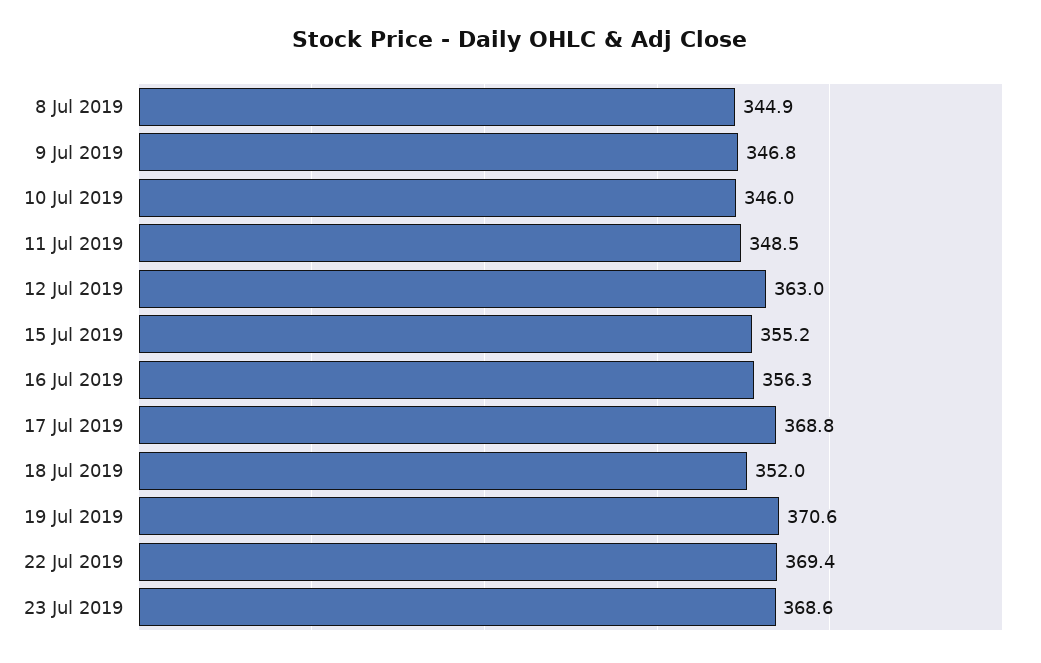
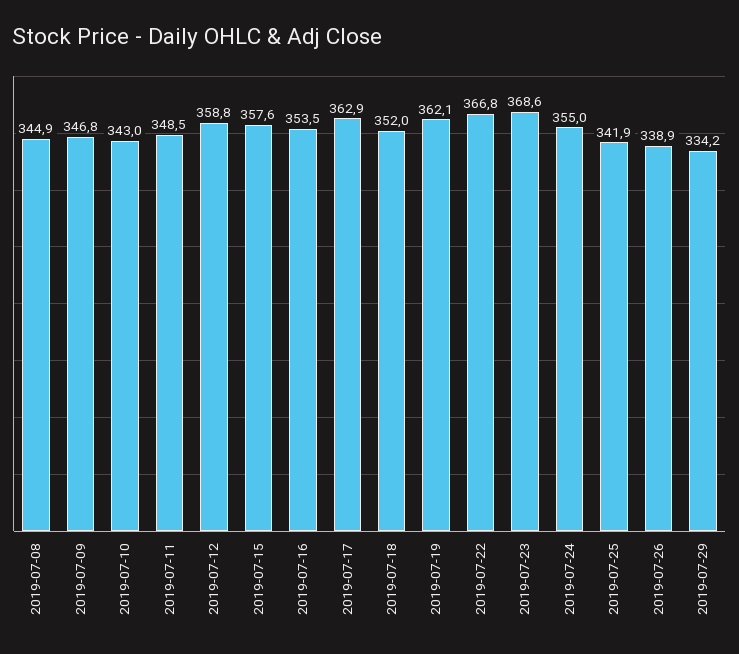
10 Jul 2019: 346 -> 343
12 Jul 2019: 363 -> 358.8
15 Jul 2019: 355.2 -> 357.6
16 Jul 2019: 356.3 -> 353.5
17 Jul 2019: 368.8 -> 362.9
19 Jul 2019: 370.6 -> 362.1
22 Jul 2019: 369.4 -> 366.8
2019-07-24: none -> 355
2019-07-25: none -> 341.9
2019-07-26: none -> 338.9
2019-07-29: none -> 334.2

